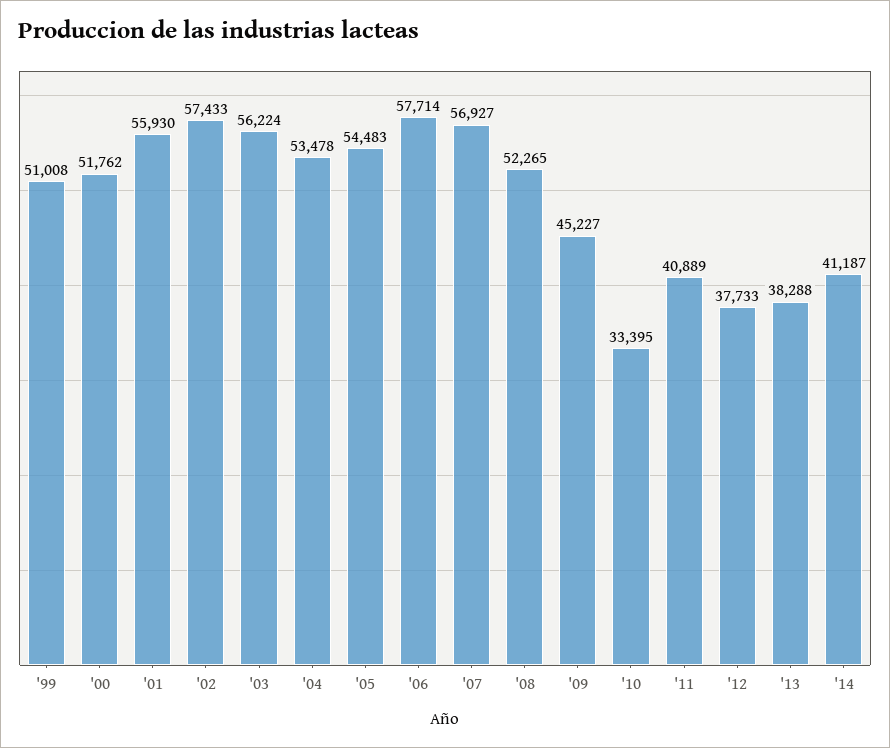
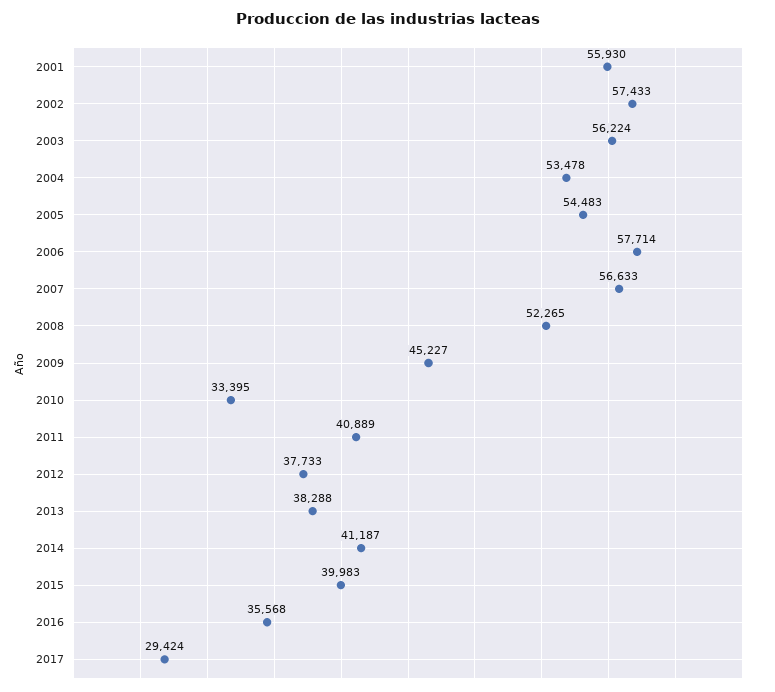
'99: 51008 -> none
'00: 51762 -> none
'07: 56927 -> 56633
2015: none -> 39983
2016: none -> 35568
2017: none -> 29424

